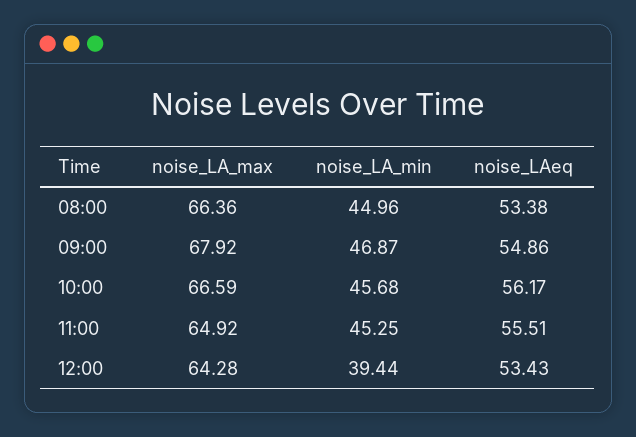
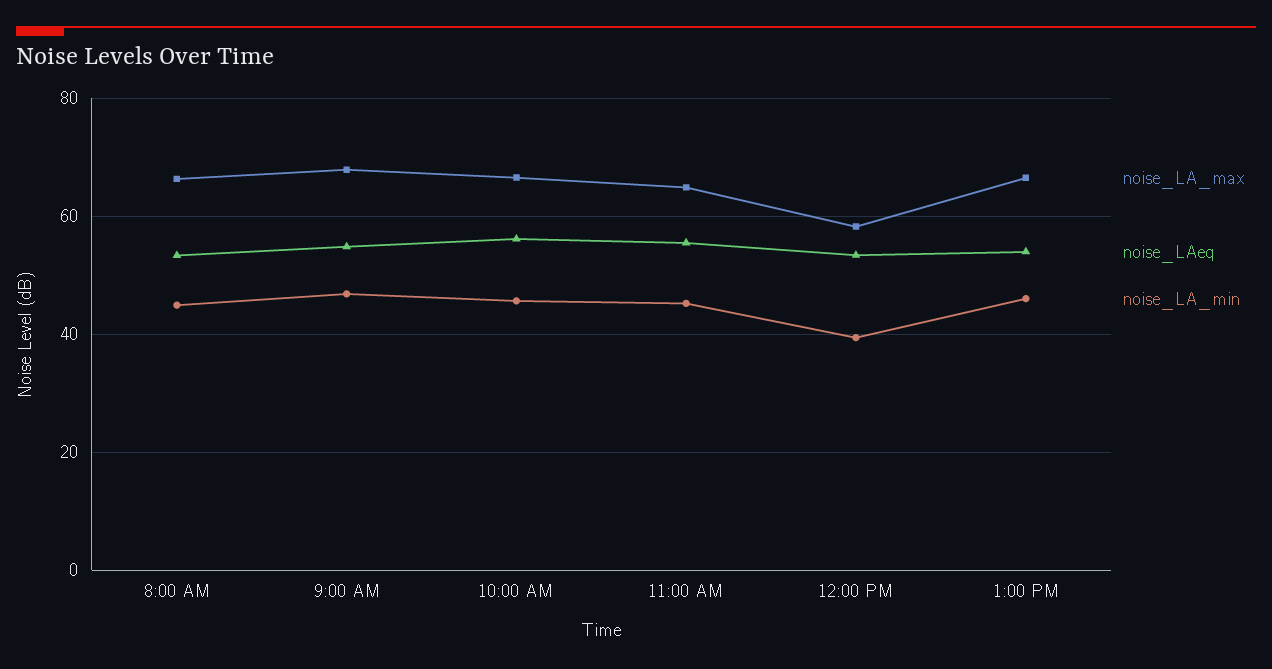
noise_LA_max, 12:00: 64.28 -> 58
noise_LA_max, 1:00 PM: none -> 66
noise_LAeq, 1:00 PM: none -> 54
noise_LA_min, 1:00 PM: none -> 46

